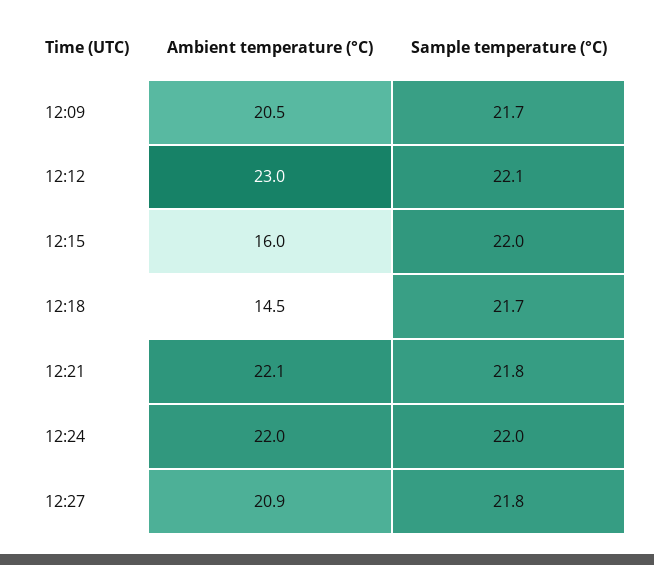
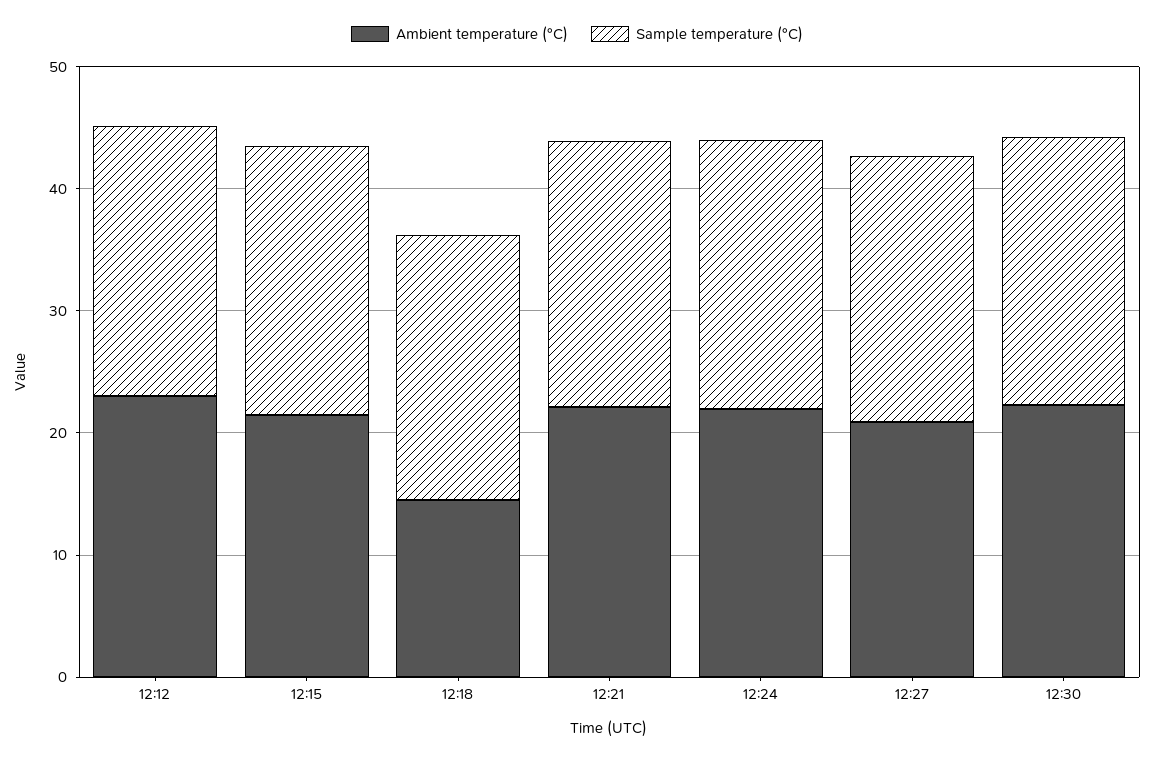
Ambient temperature (°C), 12:09: 20.5 -> none
Sample temperature (°C), 12:09: 21.7 -> none
Ambient temperature (°C), 12:15: 16 -> 22
Ambient temperature (°C), 12:30: none -> 22
Sample temperature (°C), 12:30: none -> 22

